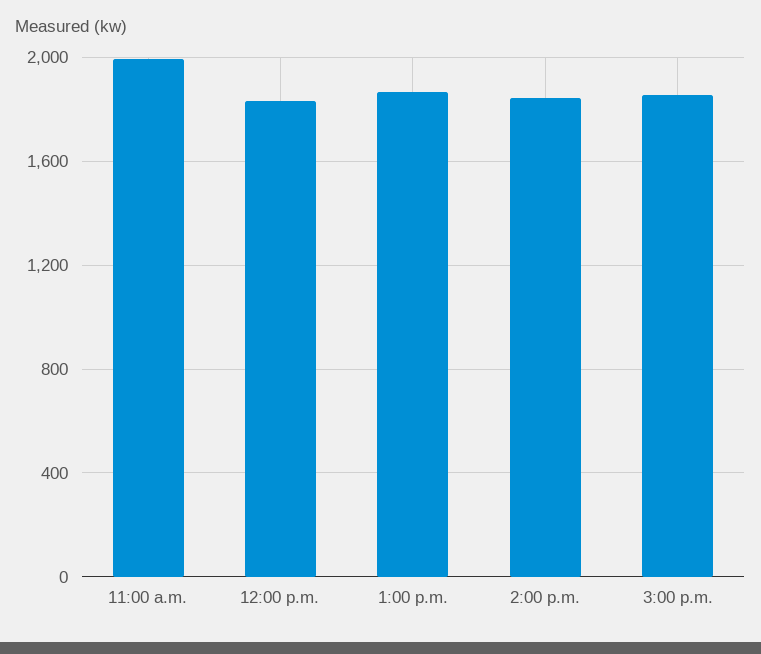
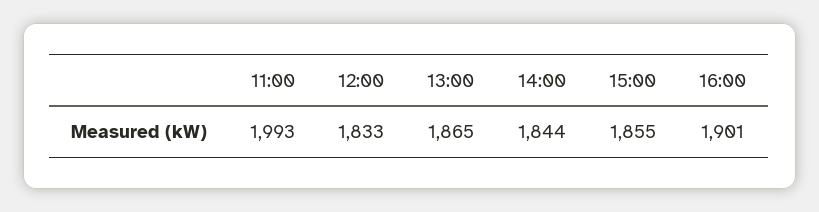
16:00: none -> 1901

